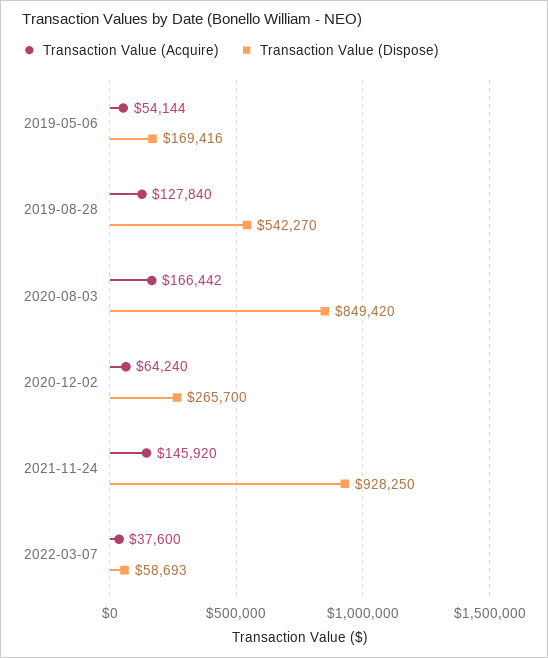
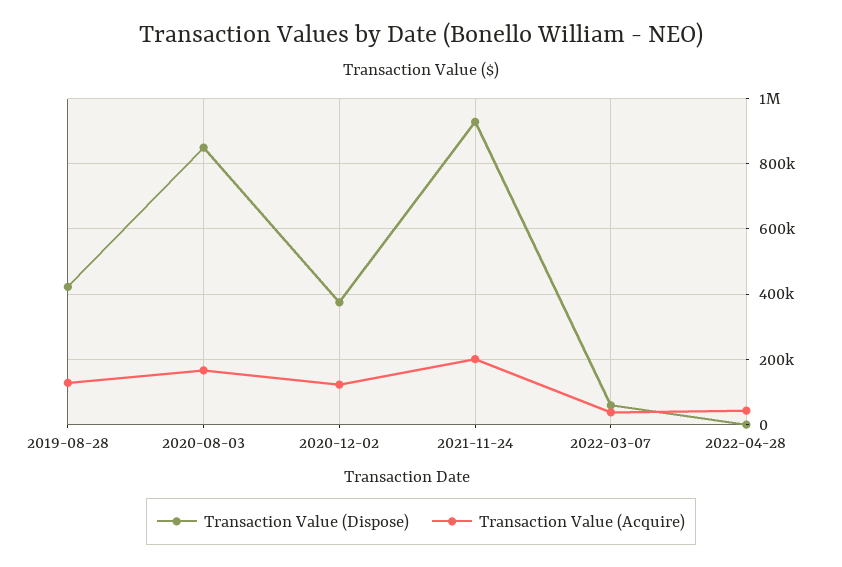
Transaction Value (Acquire), 2019-05-06: 54144 -> none
Transaction Value (Dispose), 2019-05-06: 169416 -> none
Transaction Value (Dispose), 2019-08-28: 542270 -> 420000
Transaction Value (Acquire), 2020-12-02: 64240 -> 120000
Transaction Value (Dispose), 2020-12-02: 265700 -> 380000
Transaction Value (Acquire), 2021-11-24: 145920 -> 200000
Transaction Value (Dispose), 2022-04-28: none -> 0
Transaction Value (Acquire), 2022-04-28: none -> 40000

